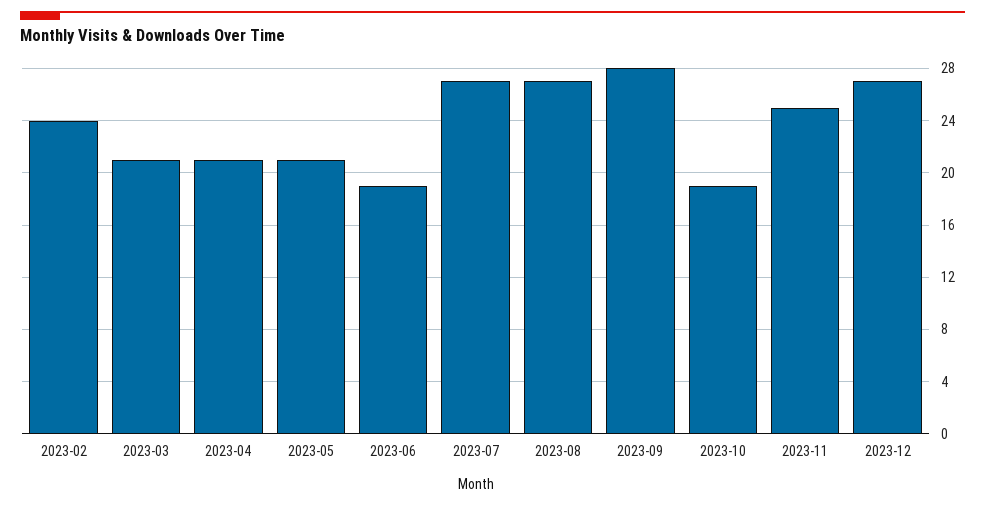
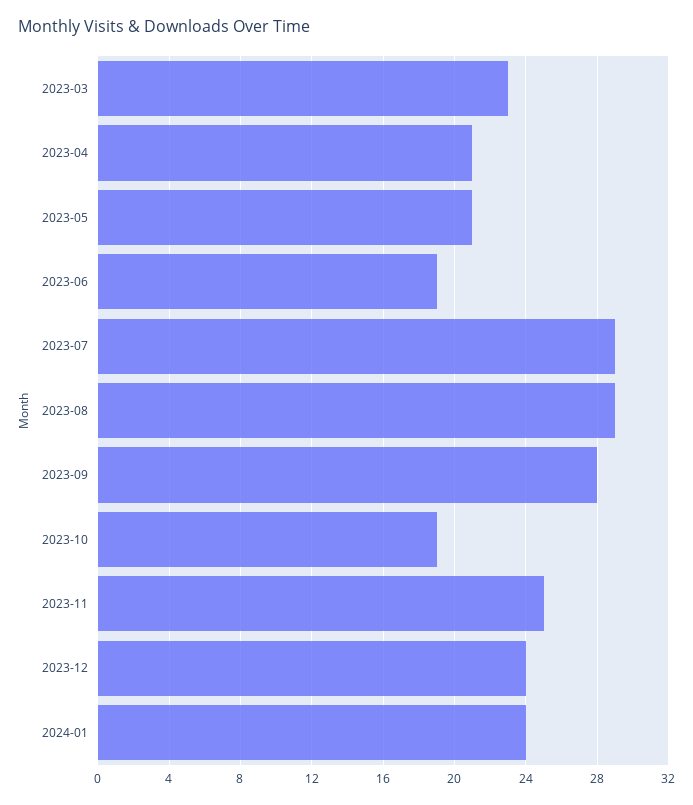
2023-02: 24 -> none
2023-03: 21 -> 23
2023-07: 27 -> 29
2023-08: 27 -> 29
2023-12: 27 -> 24
2024-01: none -> 24

